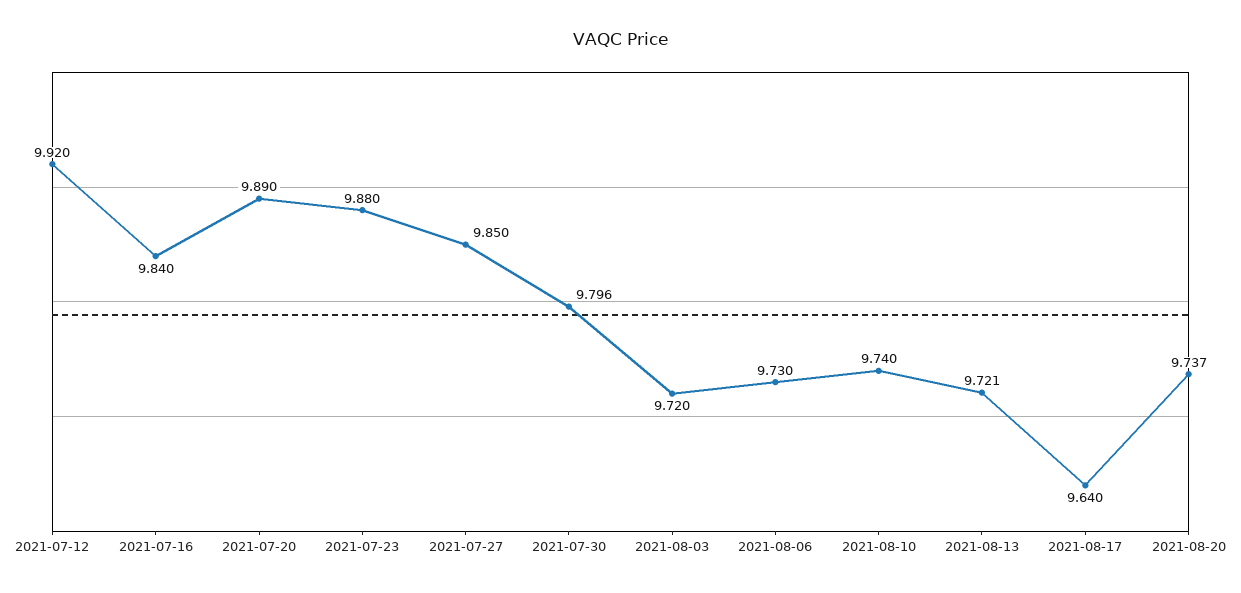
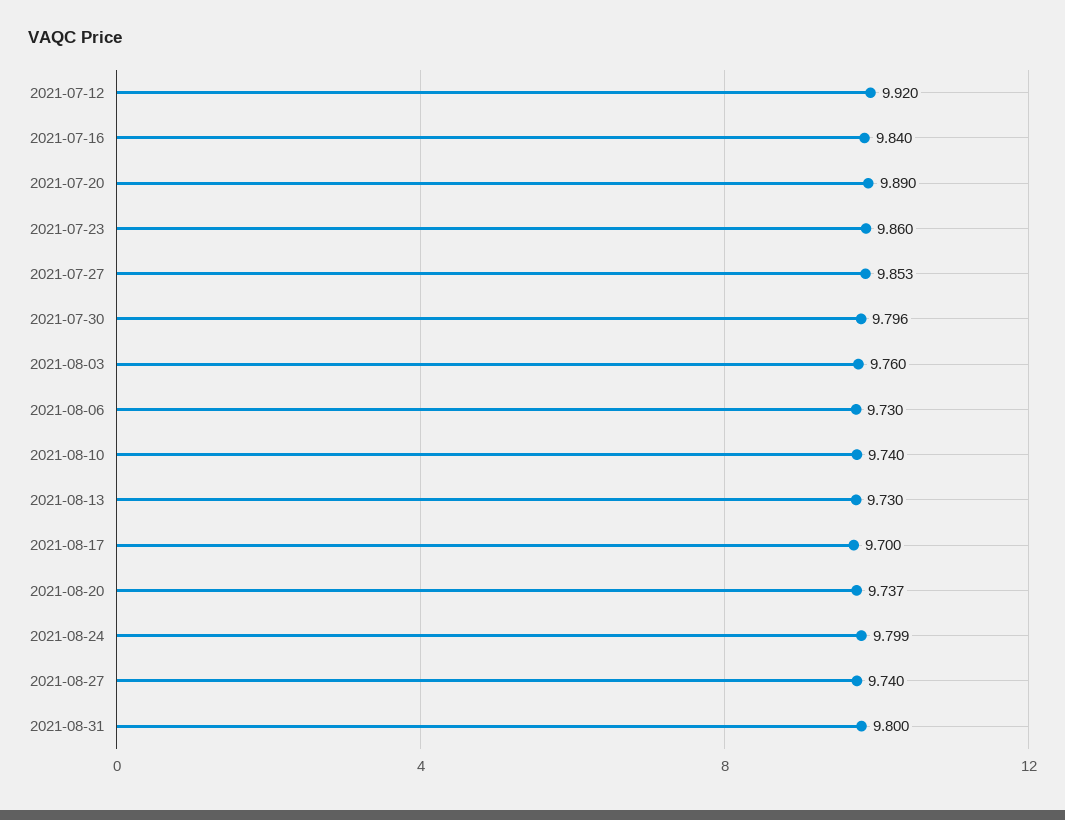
2021-07-23: 9.88 -> 9.86
2021-07-27: 9.85 -> 9.853
2021-08-03: 9.72 -> 9.76
2021-08-13: 9.721 -> 9.73
2021-08-17: 9.64 -> 9.7
2021-08-24: none -> 9.799
2021-08-27: none -> 9.74
2021-08-31: none -> 9.8

